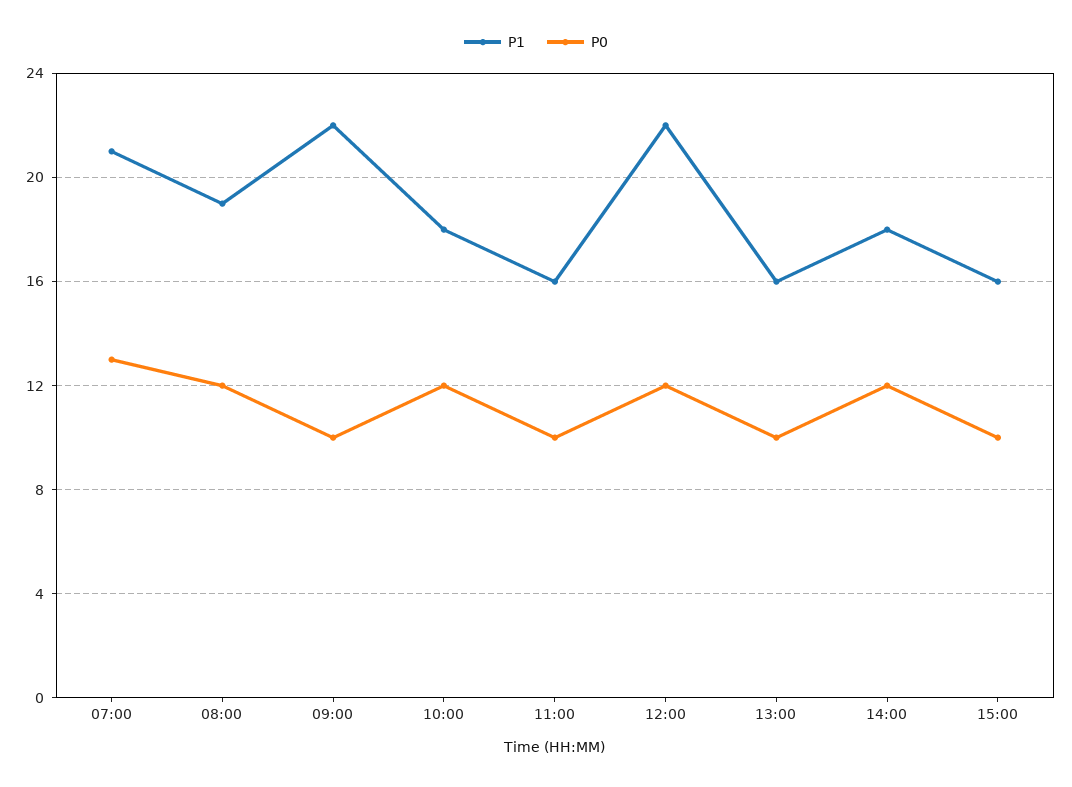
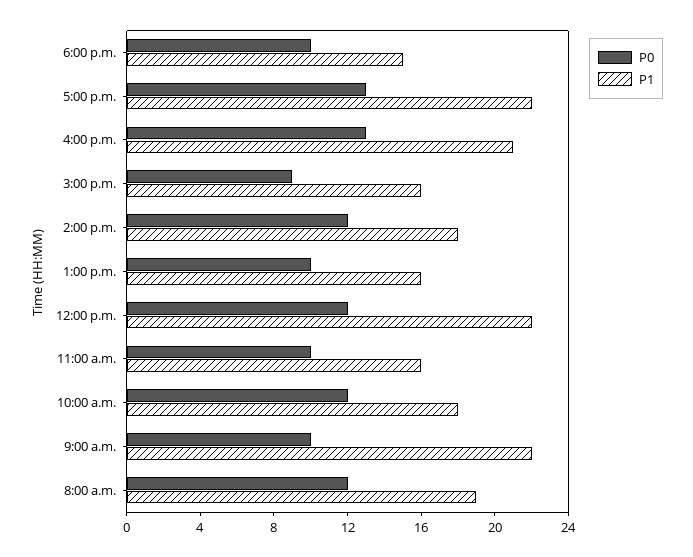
P1, 07:00: 21 -> none
P0, 07:00: 13 -> none
P0, 15:00: 10 -> 9
P0, 6:00 p.m.: none -> 10
P1, 6:00 p.m.: none -> 15
P0, 5:00 p.m.: none -> 13
P1, 5:00 p.m.: none -> 22
P0, 4:00 p.m.: none -> 13
P1, 4:00 p.m.: none -> 21

